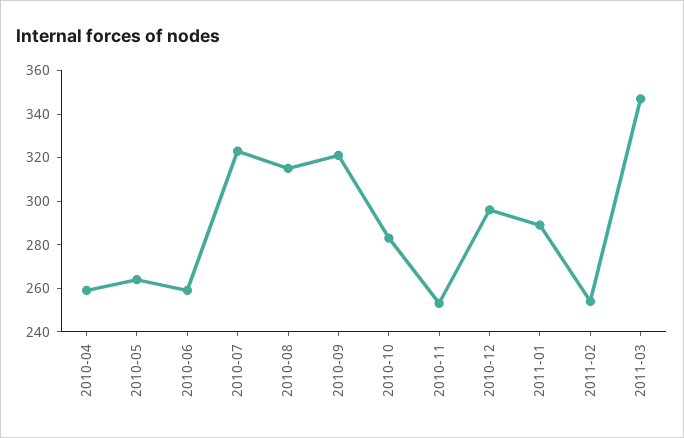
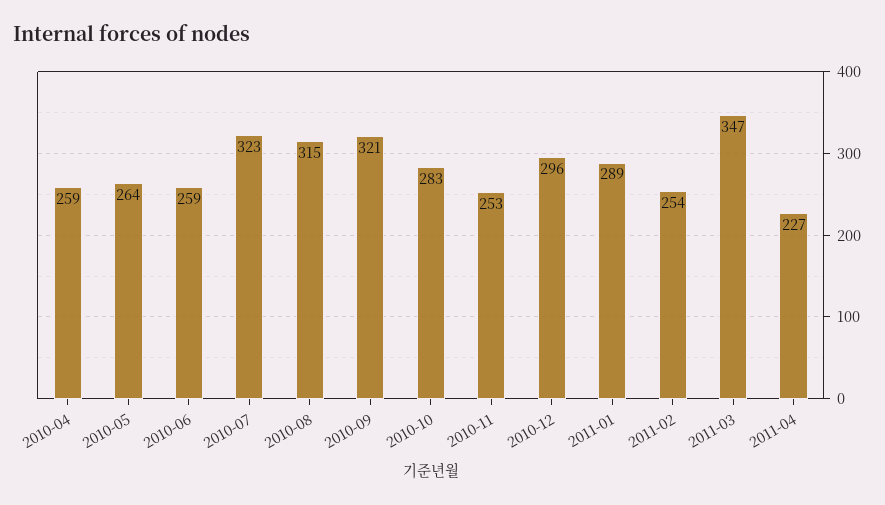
2011-04: none -> 227

